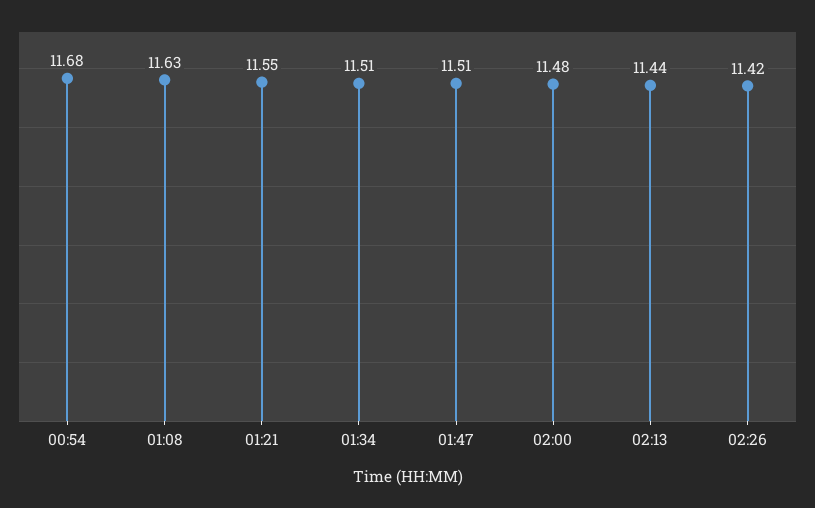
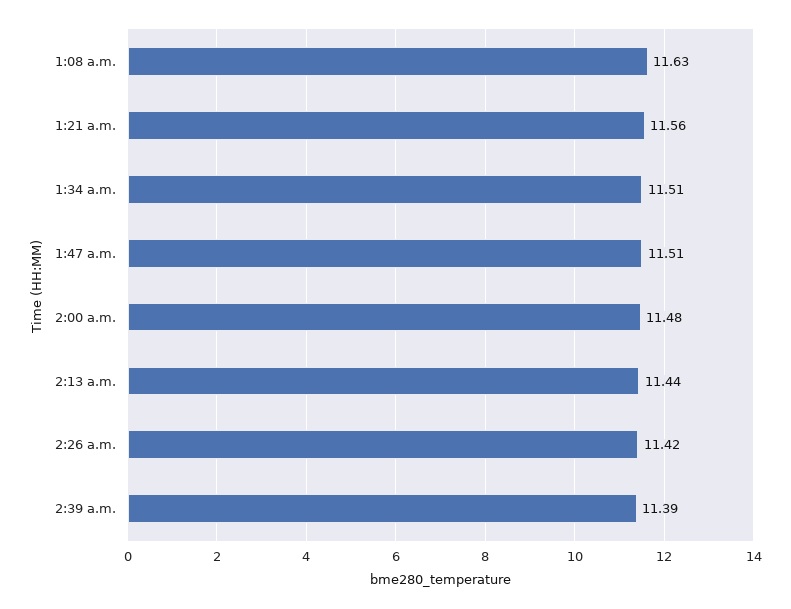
00:54: 11.68 -> none
01:21: 11.55 -> 11.56
2:39 a.m.: none -> 11.39

